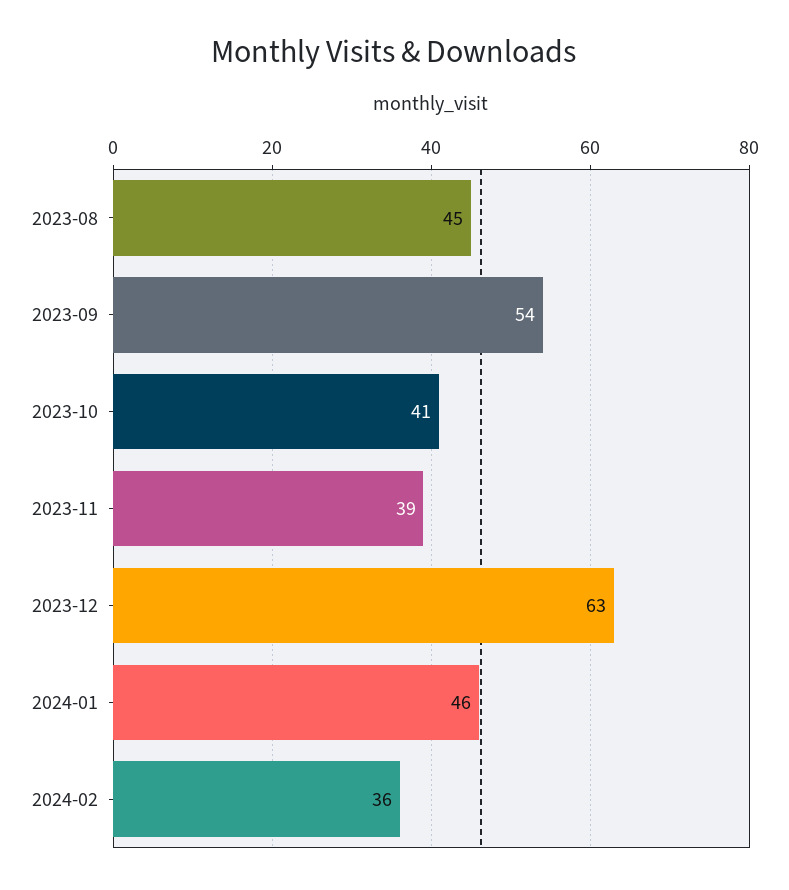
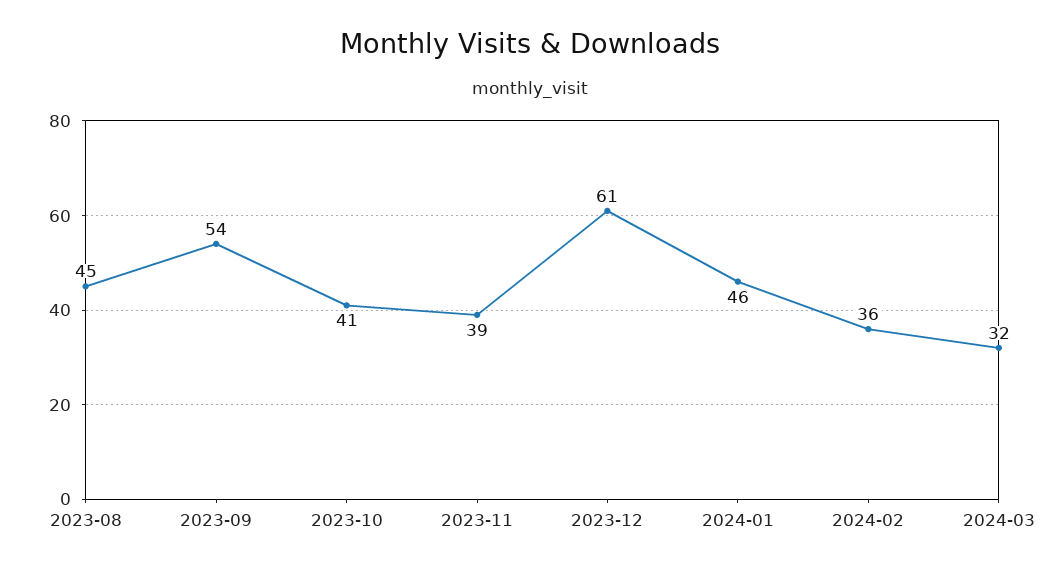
2023-12: 63 -> 61
2024-03: none -> 32

